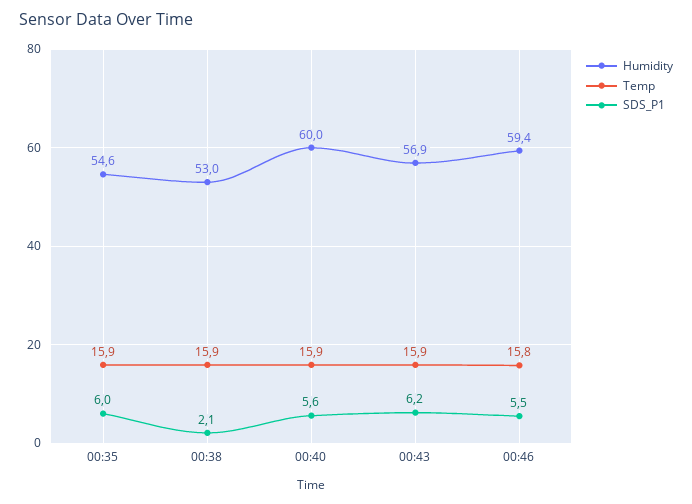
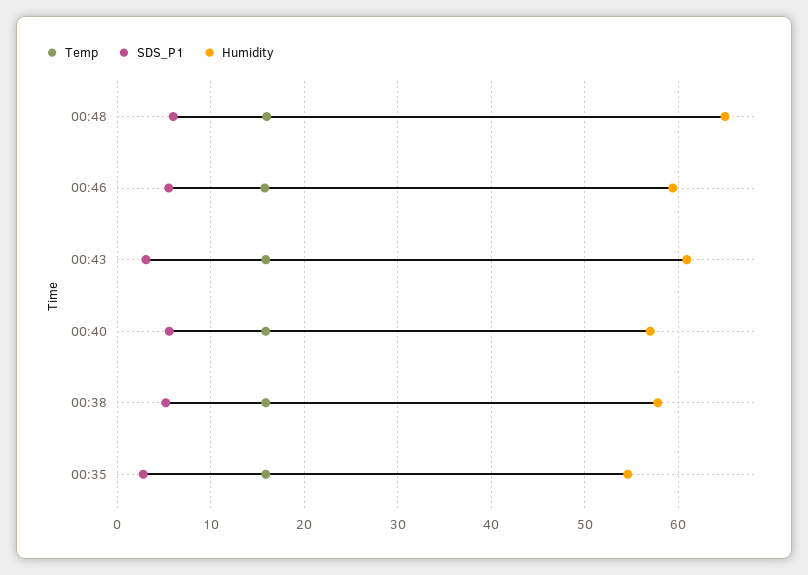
SDS_P1, 00:35: 6 -> 3
Humidity, 00:38: 53 -> 58
SDS_P1, 00:38: 2.1 -> 5
Humidity, 00:40: 60 -> 57
Humidity, 00:43: 56.9 -> 61
SDS_P1, 00:43: 6.2 -> 3
Temp, 00:48: none -> 16
SDS_P1, 00:48: none -> 6
Humidity, 00:48: none -> 65

